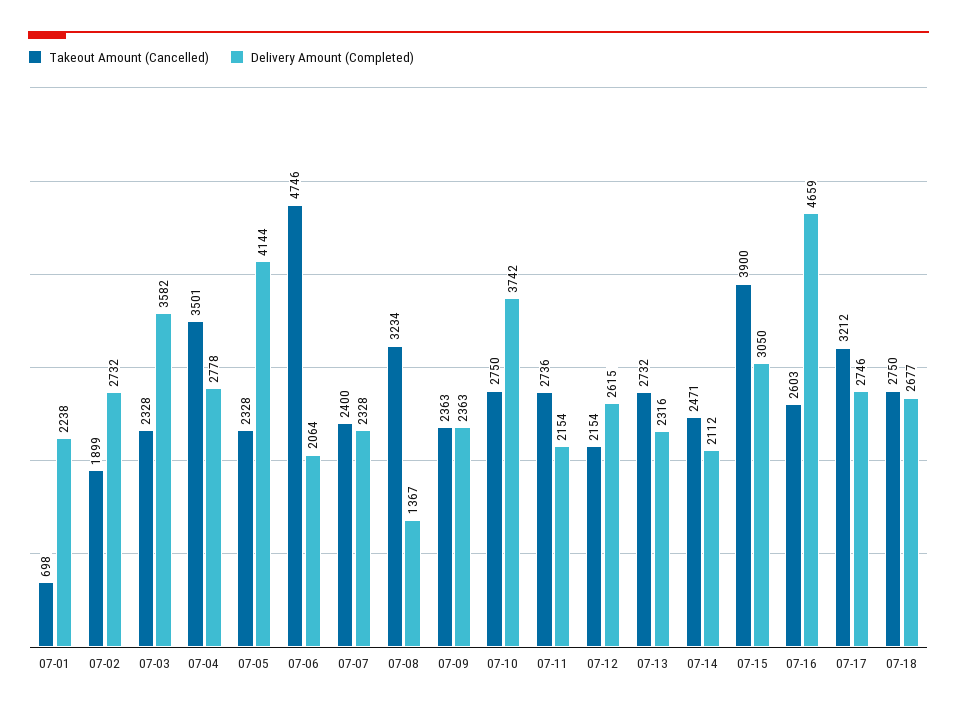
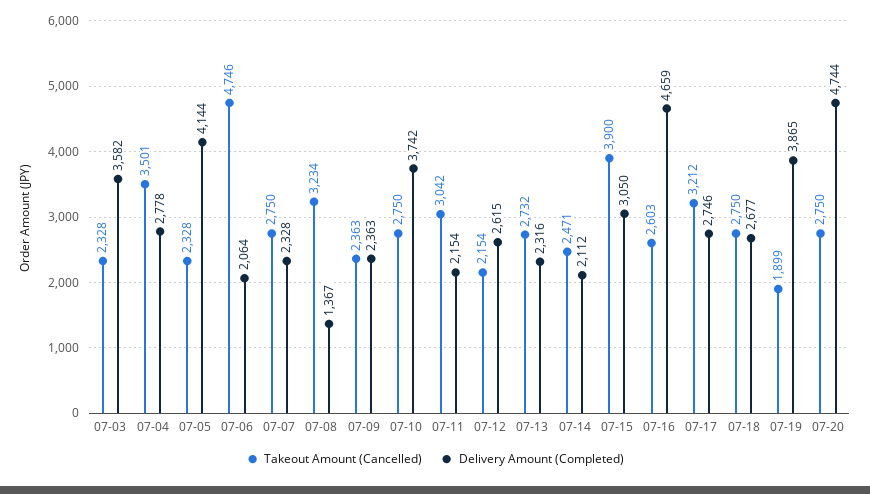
Takeout Amount (Cancelled), 07-01: 698 -> none
Delivery Amount (Completed), 07-01: 2238 -> none
Takeout Amount (Cancelled), 07-02: 1899 -> none
Delivery Amount (Completed), 07-02: 2732 -> none
Takeout Amount (Cancelled), 07-07: 2400 -> 2750
Takeout Amount (Cancelled), 07-11: 2736 -> 3042
Takeout Amount (Cancelled), 07-19: none -> 1899
Delivery Amount (Completed), 07-19: none -> 3865
Takeout Amount (Cancelled), 07-20: none -> 2750
Delivery Amount (Completed), 07-20: none -> 4744

